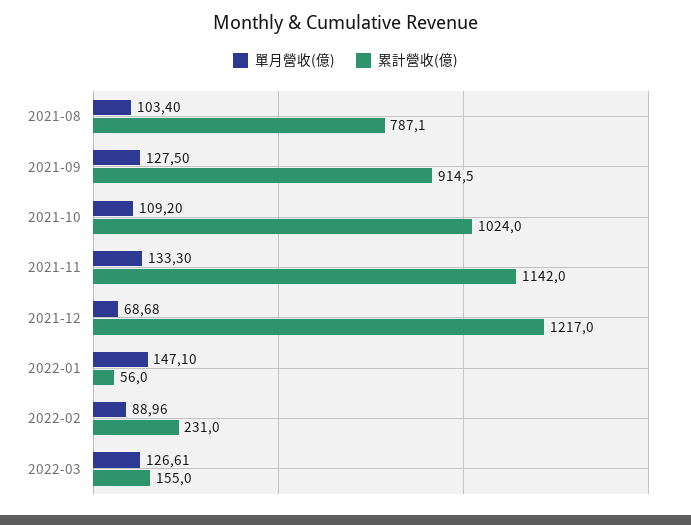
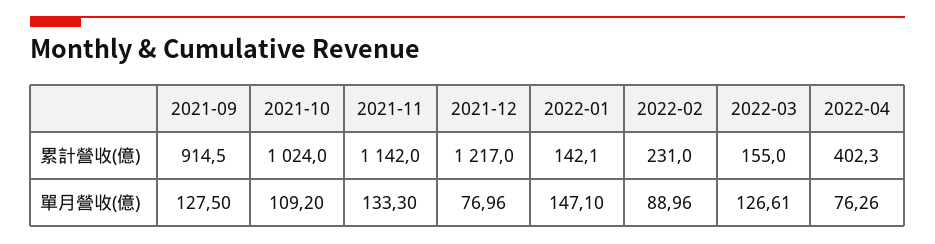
單月營收(億), 2021-08: 103.4 -> none
累計營收(億), 2021-08: 787.1 -> none
單月營收(億), 2021-12: 68.68 -> 76.96
累計營收(億), 2022-01: 56 -> 142.1
累計營收(億), 2022-04: none -> 402.3
單月營收(億), 2022-04: none -> 76.26

